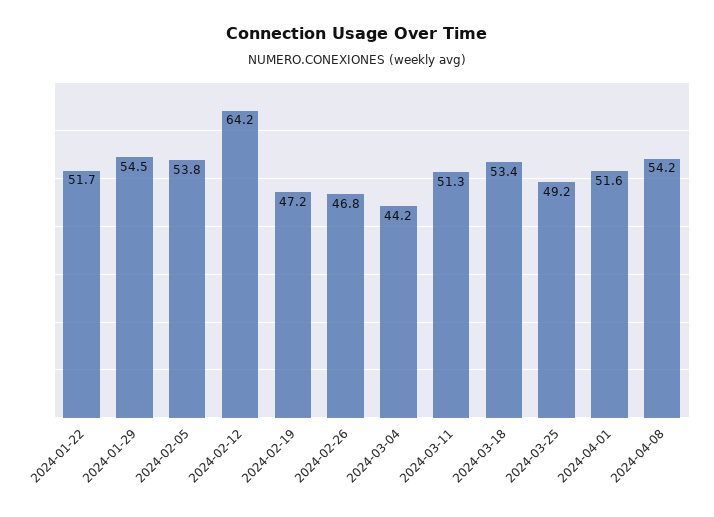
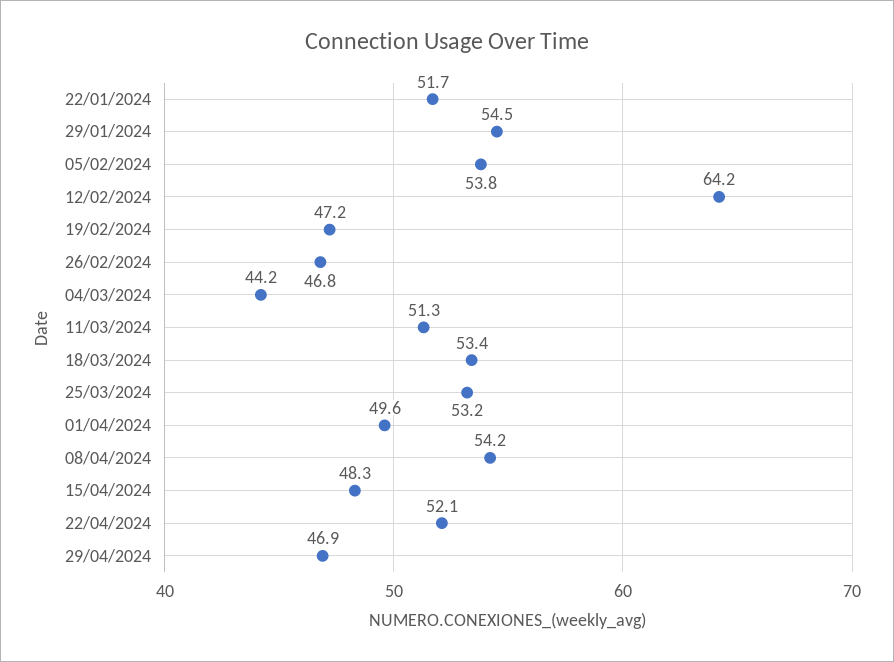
2024-03-25: 49.2 -> 53.2
2024-04-01: 51.6 -> 49.6
15/04/2024: none -> 48.3
22/04/2024: none -> 52.1
29/04/2024: none -> 46.9

